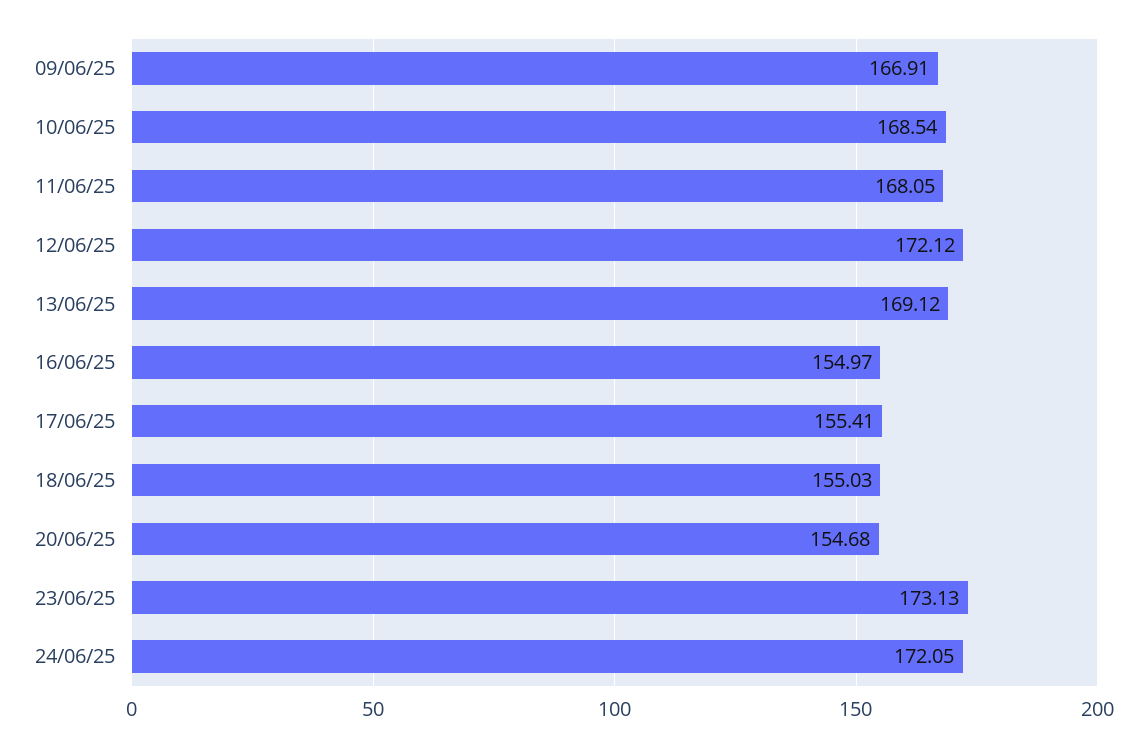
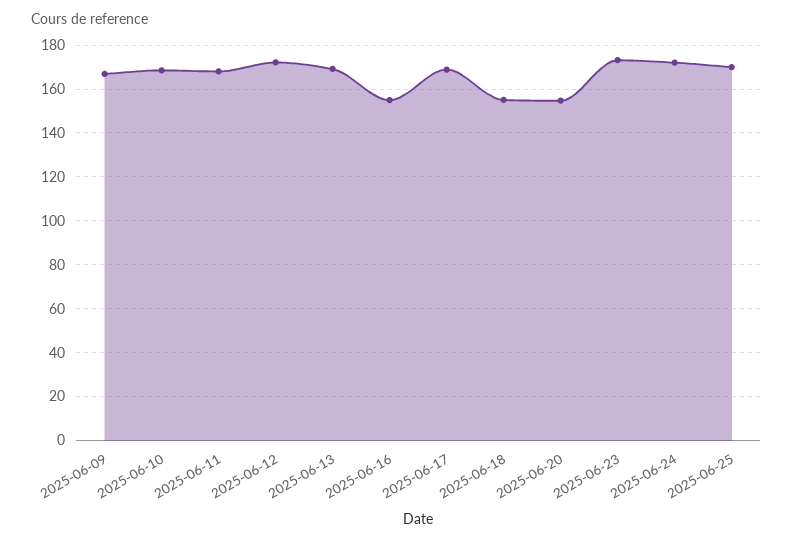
17/06/25: 155.41 -> 170
2025-06-25: none -> 170

